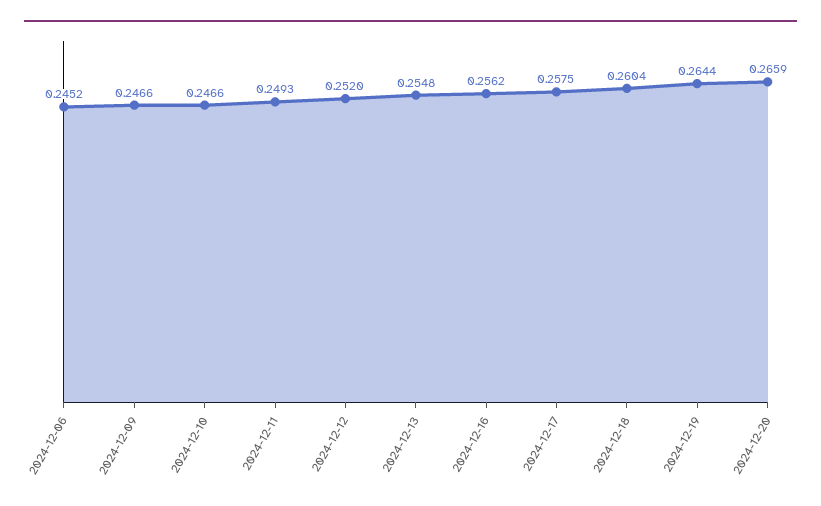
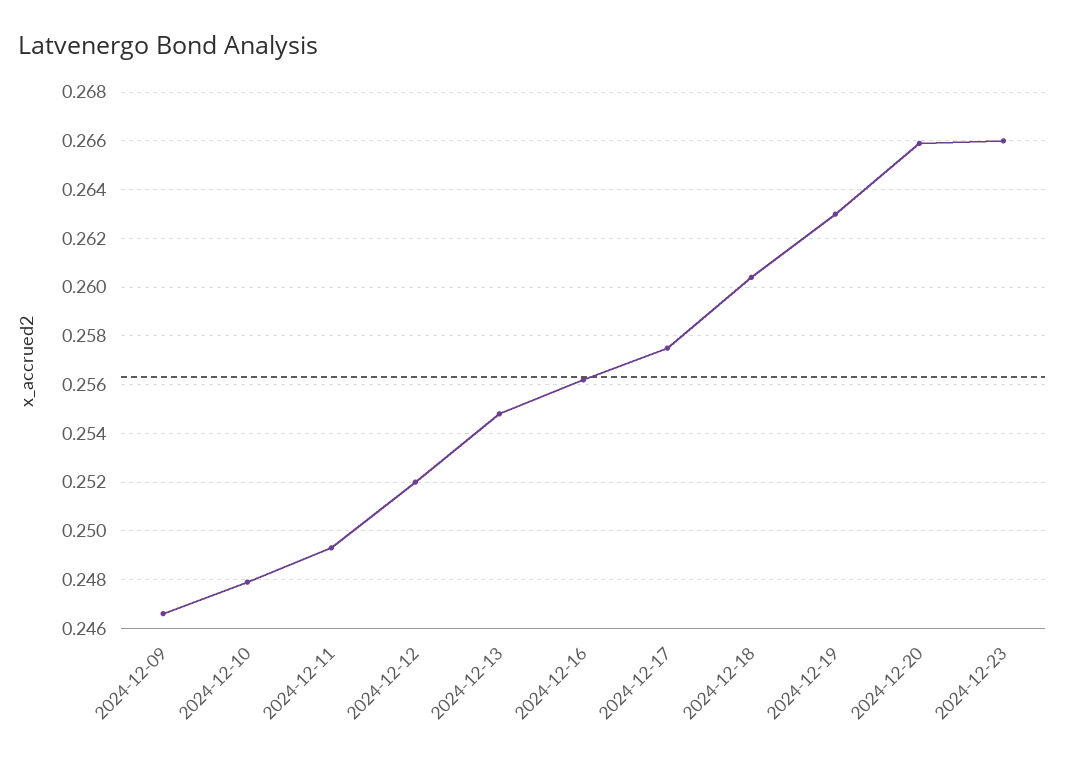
2024-12-06: 0.2452 -> none
2024-12-10: 0.2466 -> 0.248
2024-12-19: 0.2644 -> 0.263
2024-12-23: none -> 0.266

